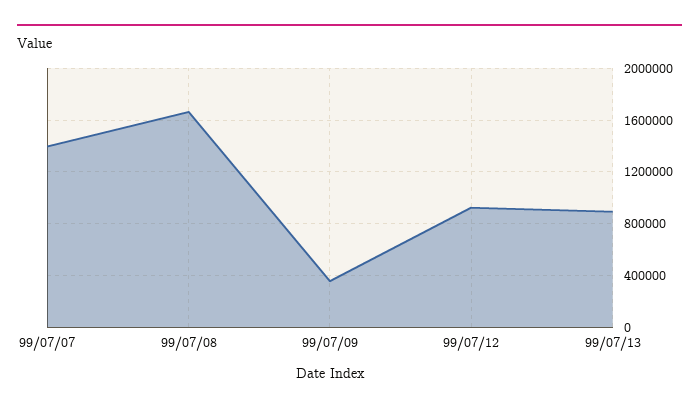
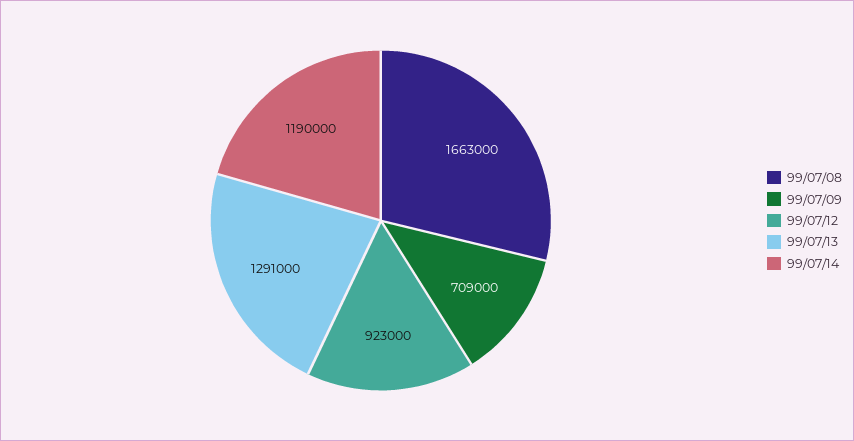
99/07/07: 1400000 -> none
99/07/09: 350000 -> 709000
99/07/13: 900000 -> 1291000
99/07/14: none -> 1190000

